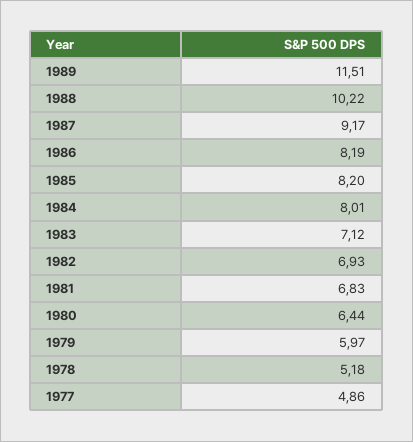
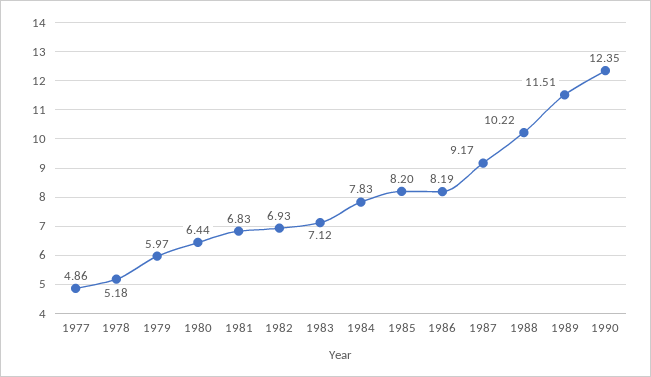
1984: 8.01 -> 7.83
1990: none -> 12.35

